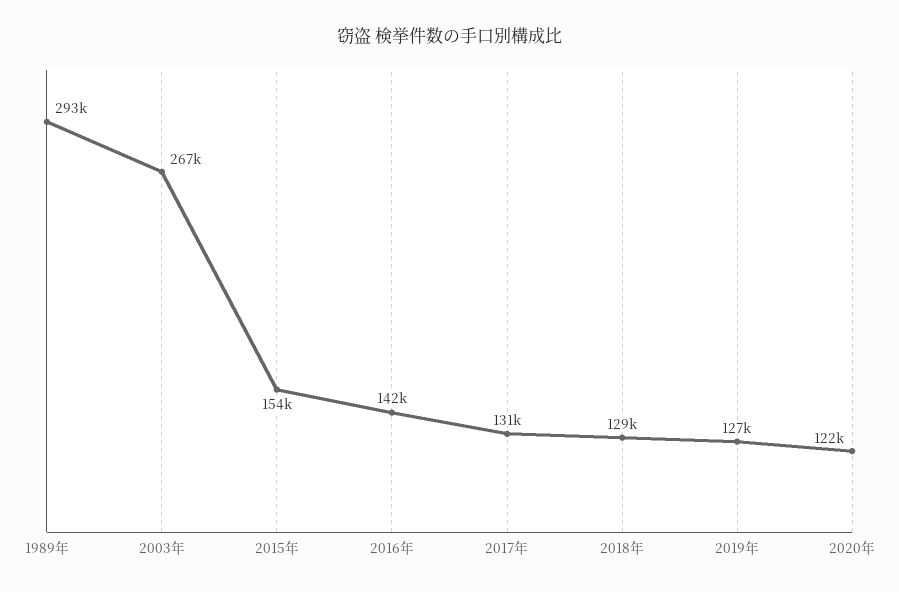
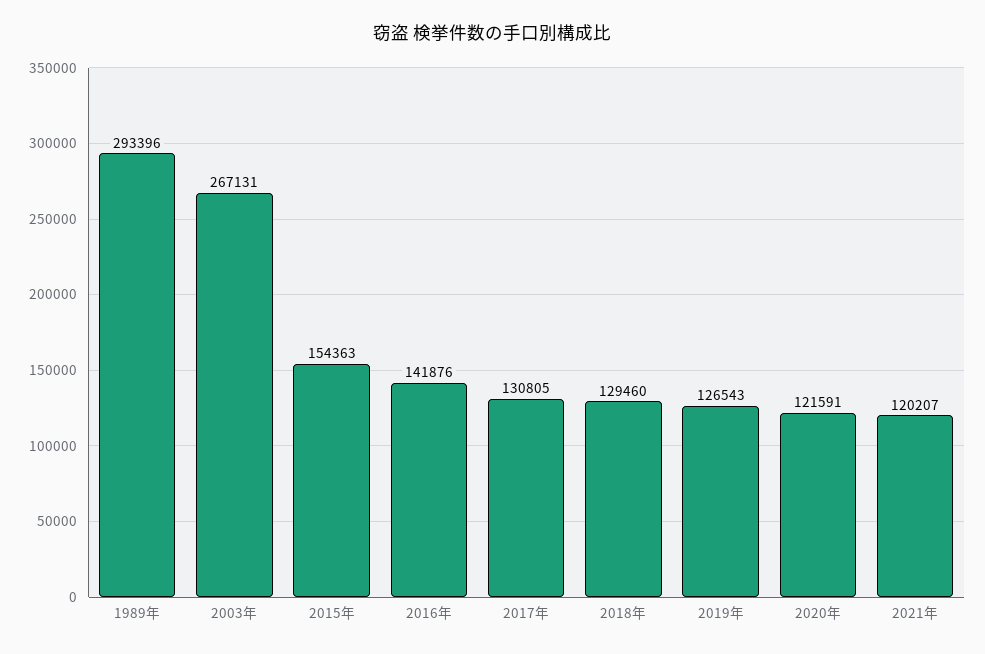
2021年: none -> 120207

